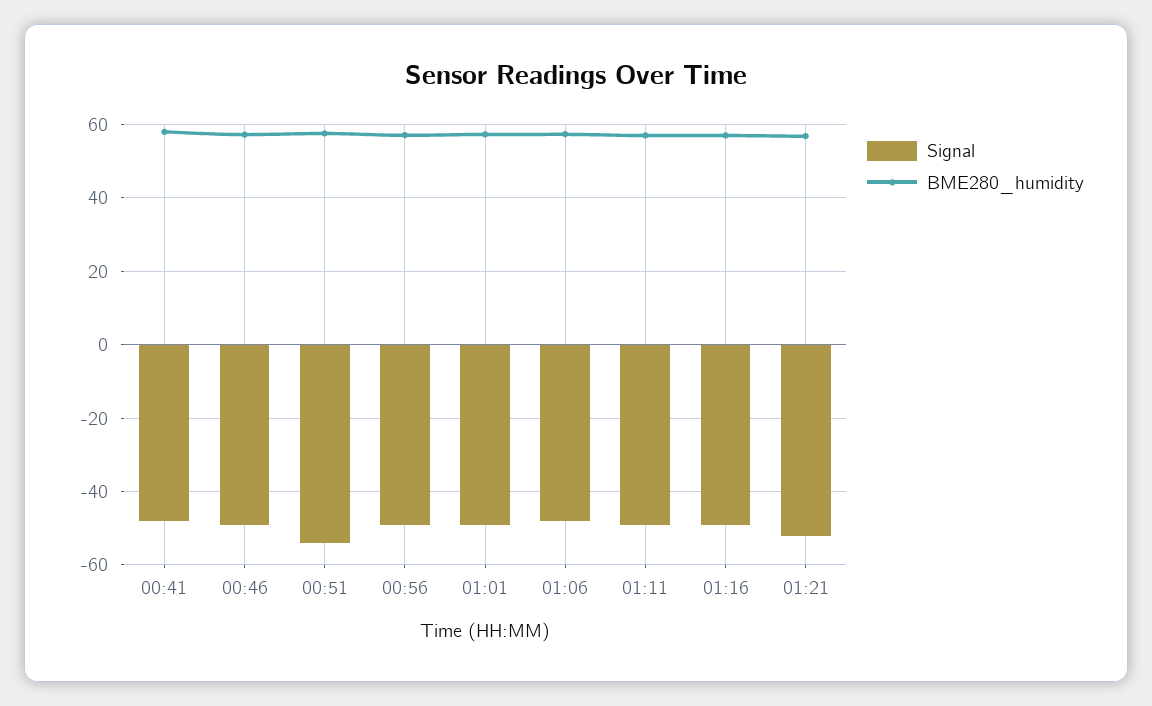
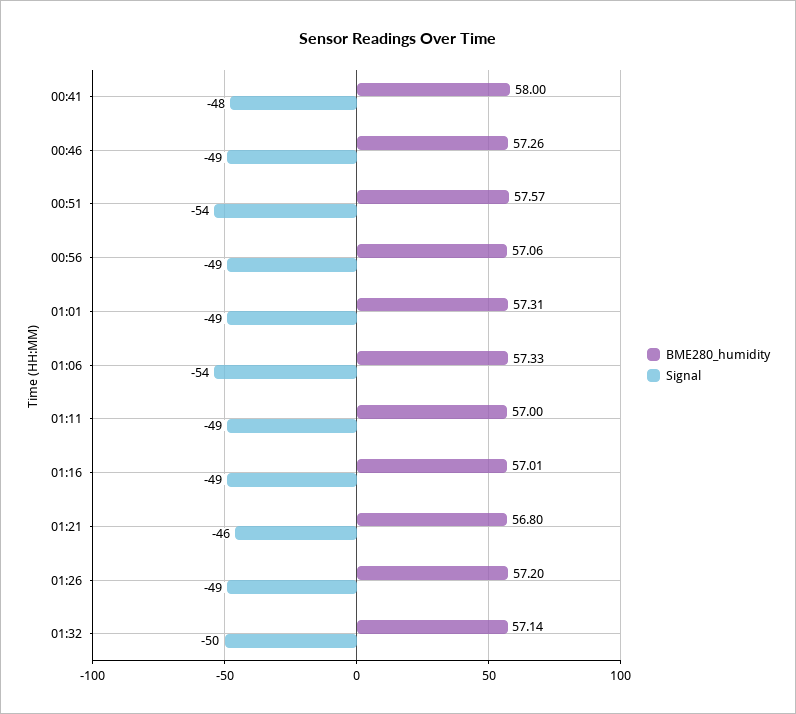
Signal, 01:06: -48 -> -54
Signal, 01:21: -52 -> -46
BME280_humidity, 01:26: none -> 57.2
Signal, 01:26: none -> -49
BME280_humidity, 01:32: none -> 57.14
Signal, 01:32: none -> -50

